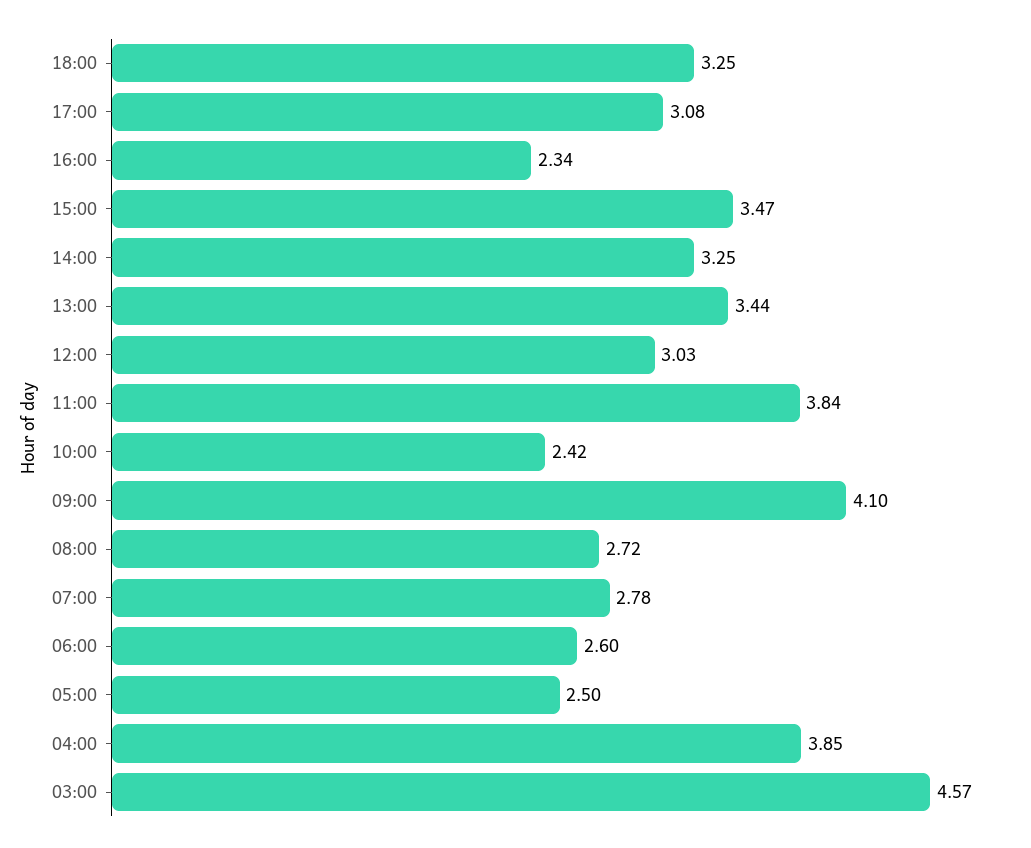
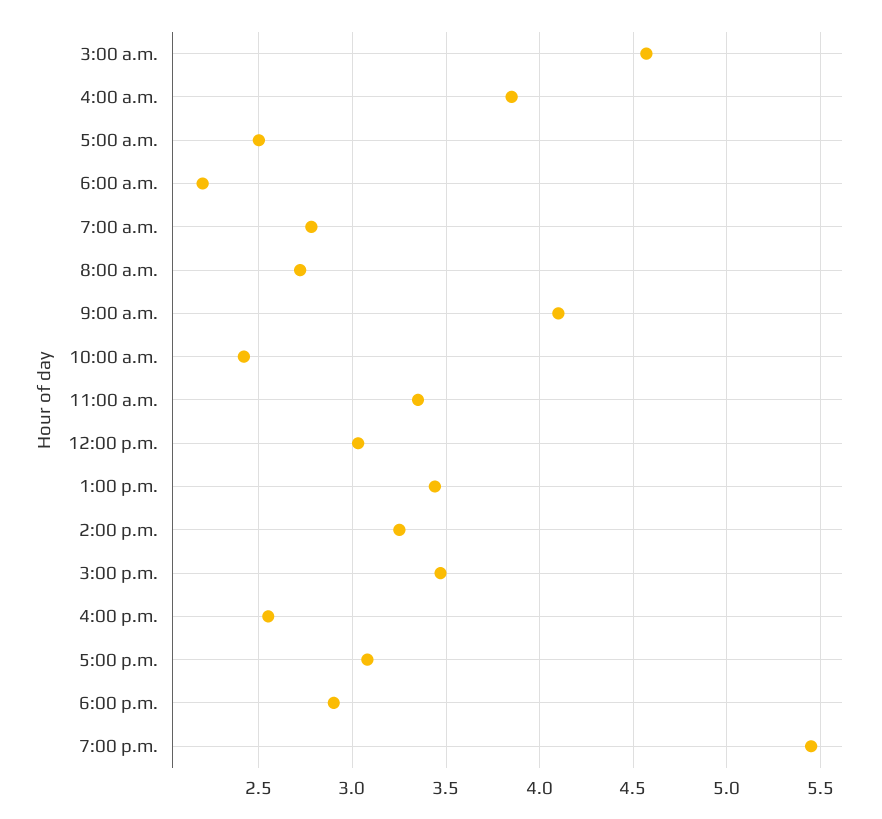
18:00: 3.25 -> 2.9
16:00: 2.34 -> 2.55
11:00: 3.84 -> 3.35
06:00: 2.6 -> 2.2
7:00 p.m.: none -> 5.45

